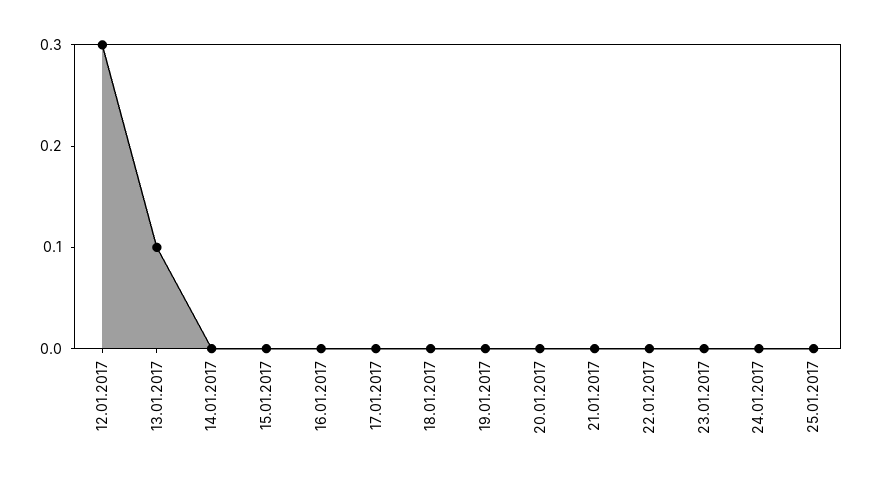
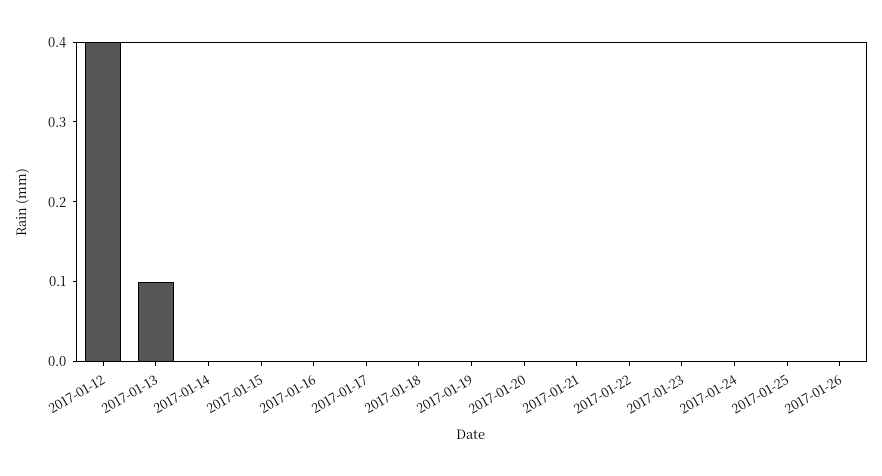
12.01.2017: 0.3 -> 0.4
2017-01-26: none -> 0

